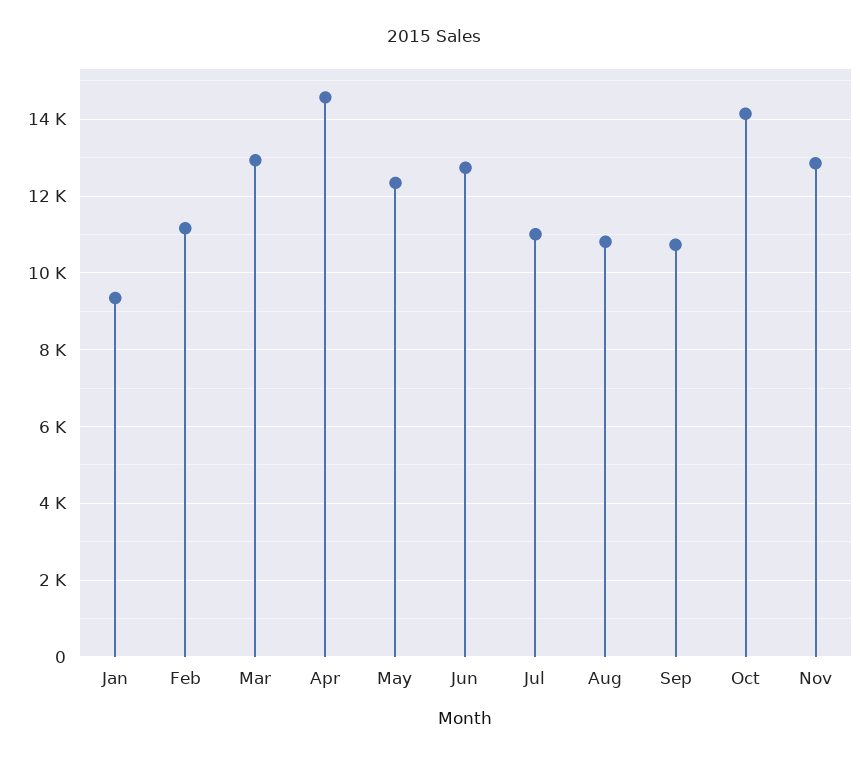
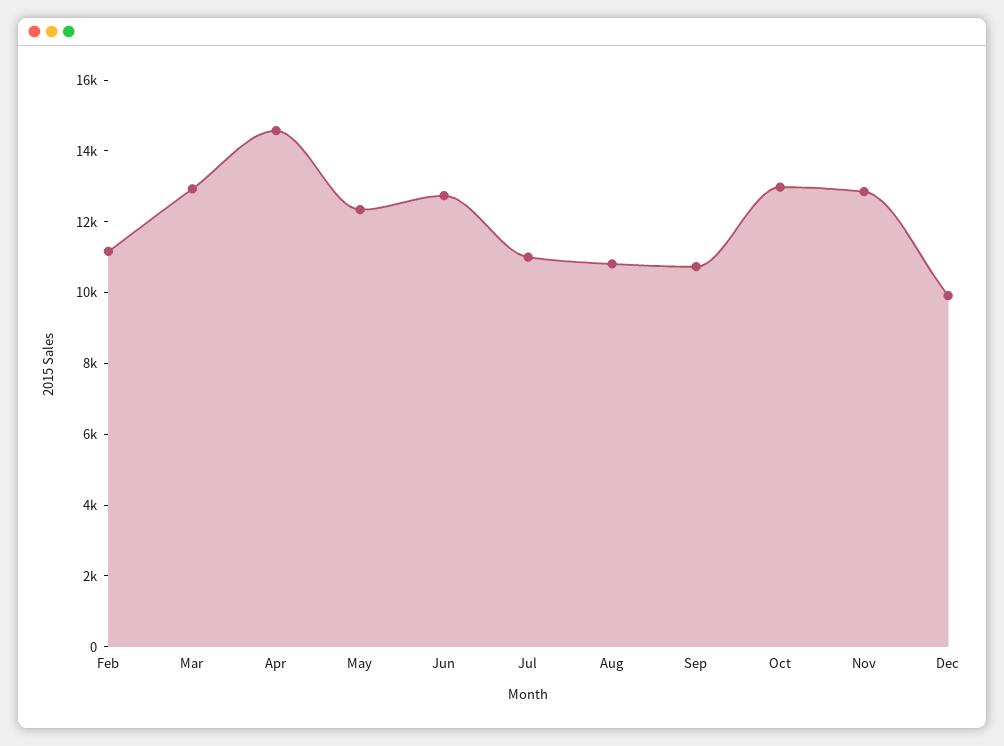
Jan: 9400 -> none
Oct: 14200 -> 13000
Dec: none -> 10000

